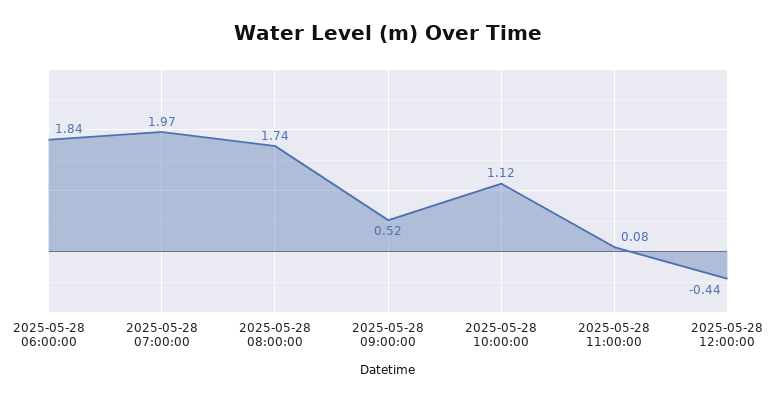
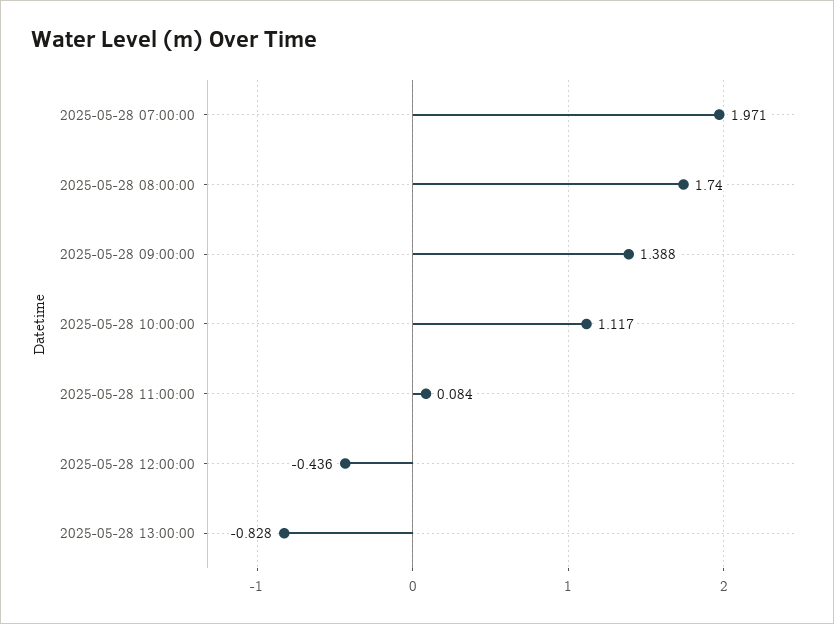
2025-05-28 06:00:00: 1.84 -> none
2025-05-28 09:00:00: 0.52 -> 1.388
2025-05-28 13:00:00: none -> -0.828

